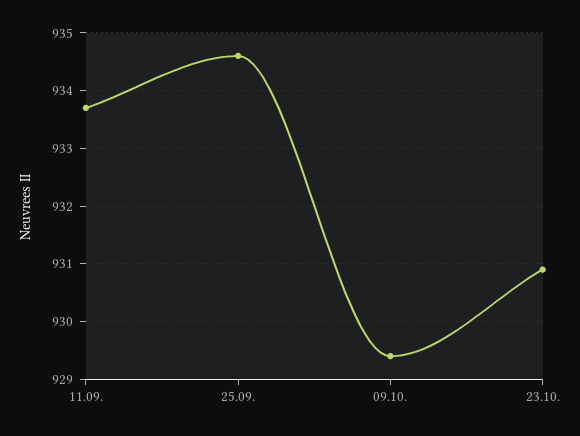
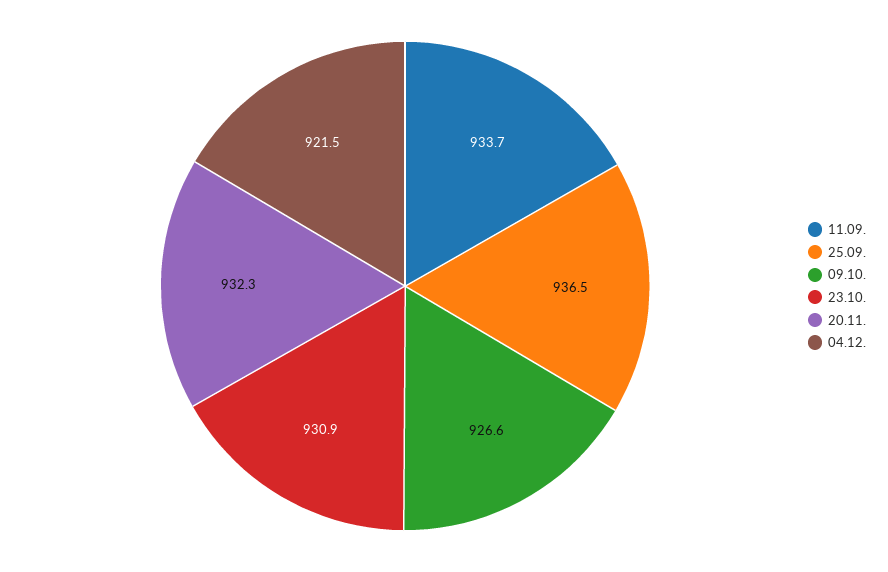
25.09.: 934.5 -> 936.5
09.10.: 929.5 -> 926.6
20.11.: none -> 932.3
04.12.: none -> 921.5

